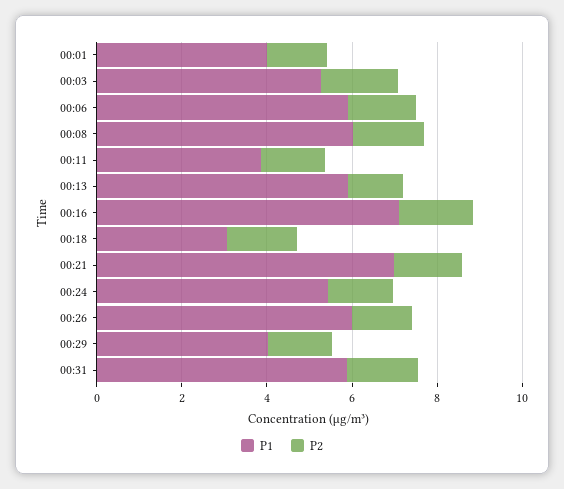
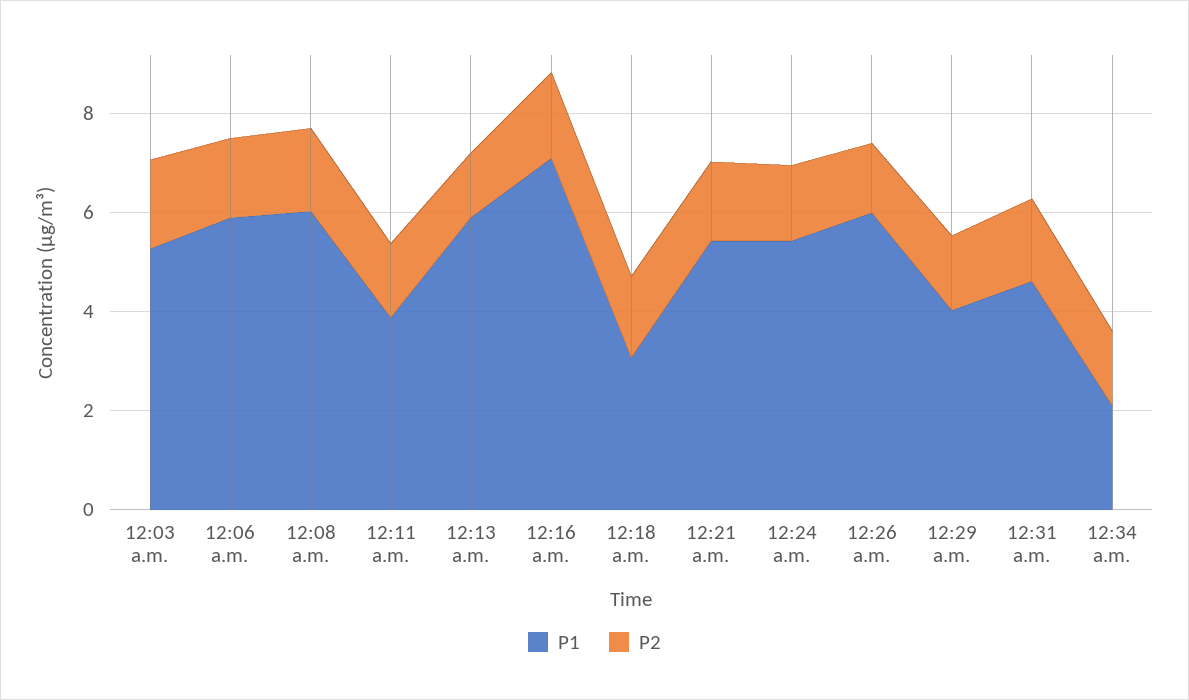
P1, 00:01: 4 -> none
P2, 00:01: 1.5 -> none
P1, 00:21: 7 -> 5.5
P1, 00:31: 6 -> 4.5
P1, 12:34 a.m.: none -> 2
P2, 12:34 a.m.: none -> 1.5

